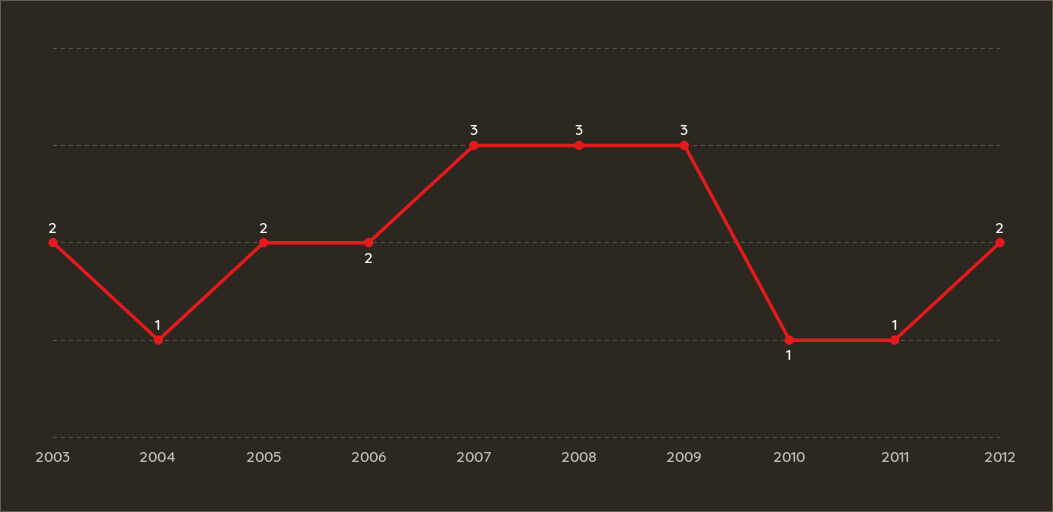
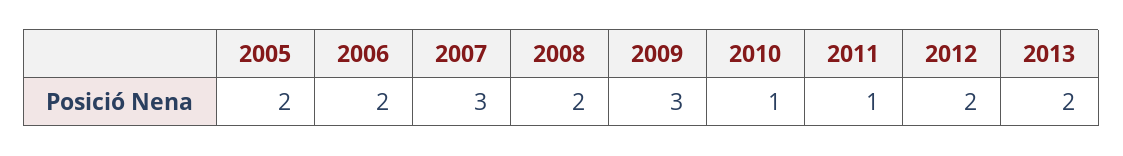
2003: 2 -> none
2004: 1 -> none
2008: 3 -> 2
2013: none -> 2

